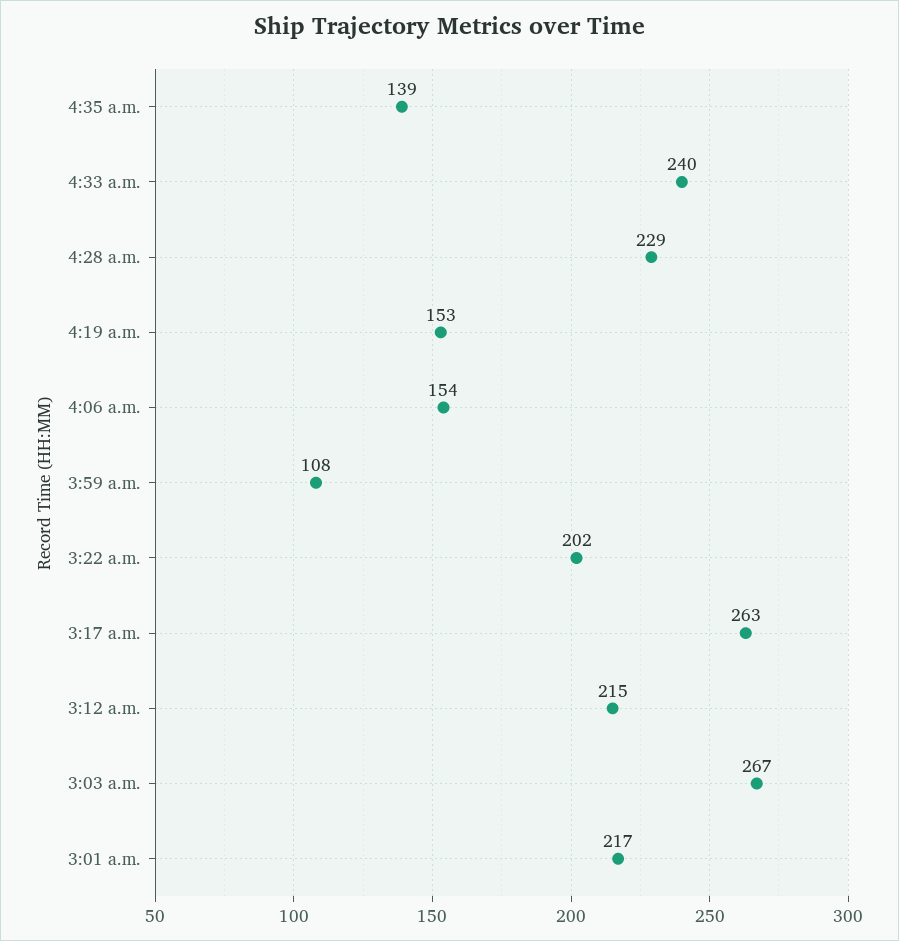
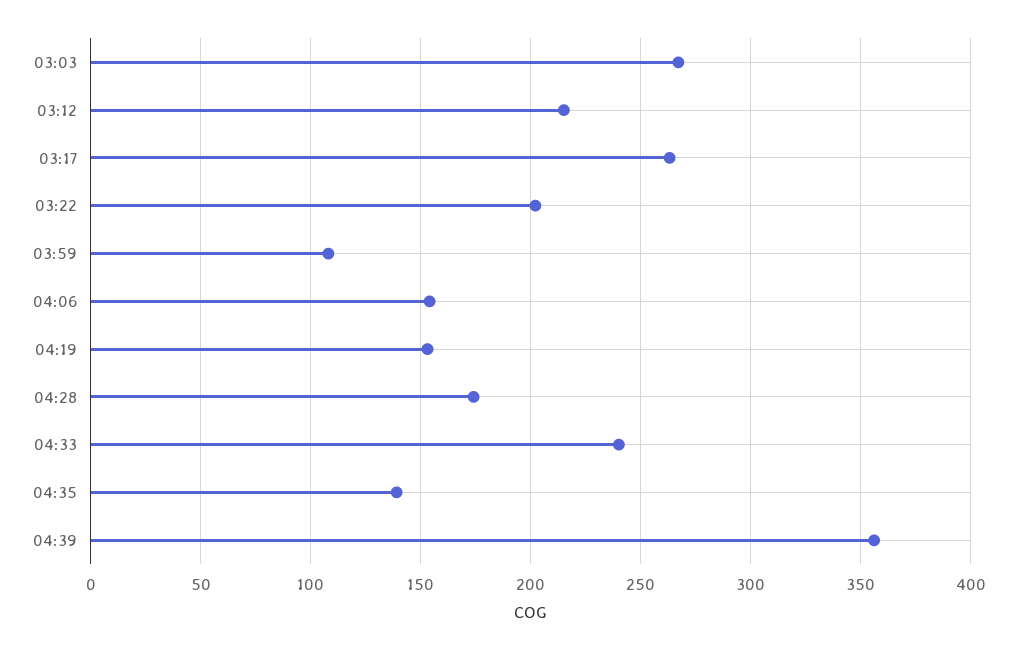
4:28 a.m.: 229 -> 175
3:01 a.m.: 217 -> none
04:39: none -> 355

